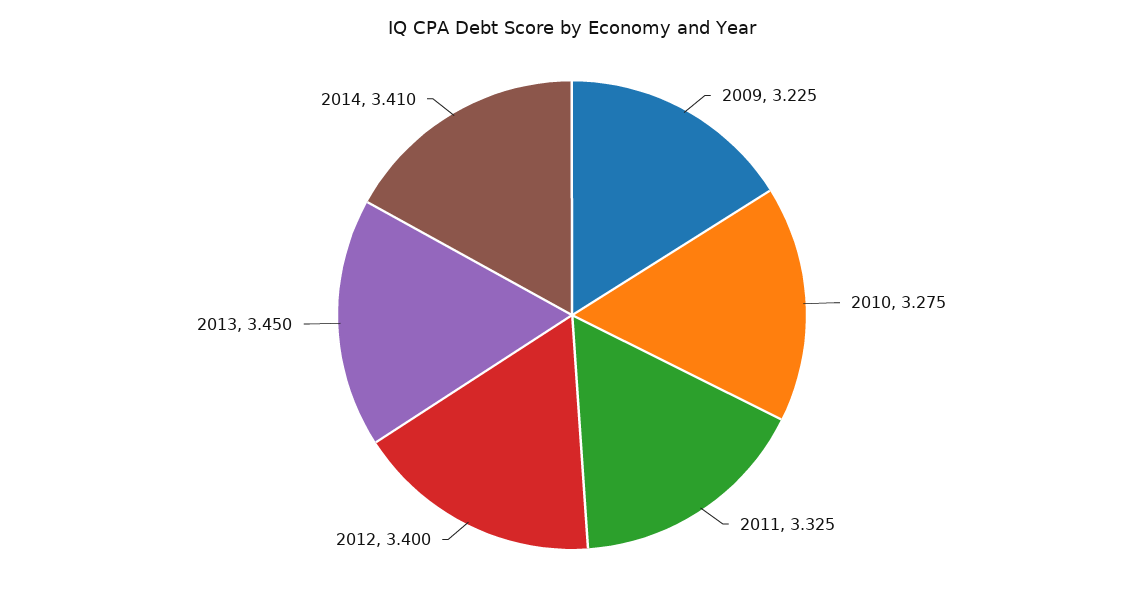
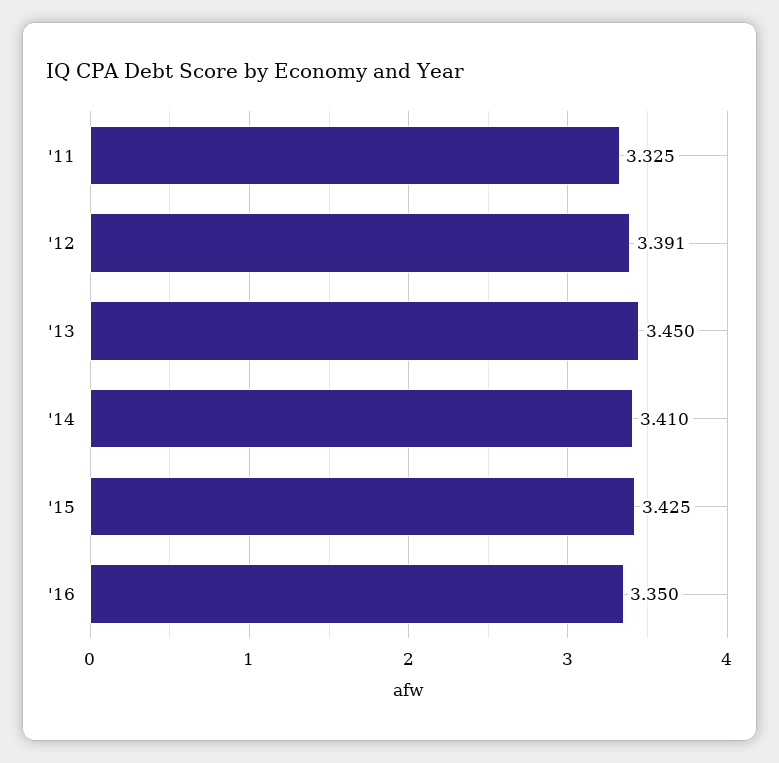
2009: 3.225 -> none
2010: 3.275 -> none
2012: 3.4 -> 3.391
'15: none -> 3.425
'16: none -> 3.35

